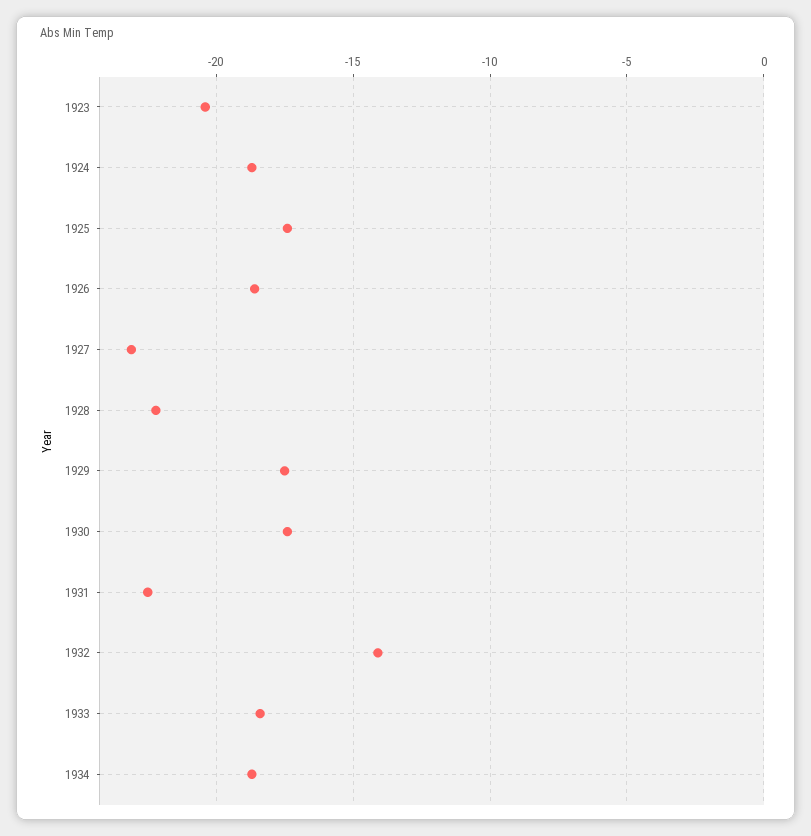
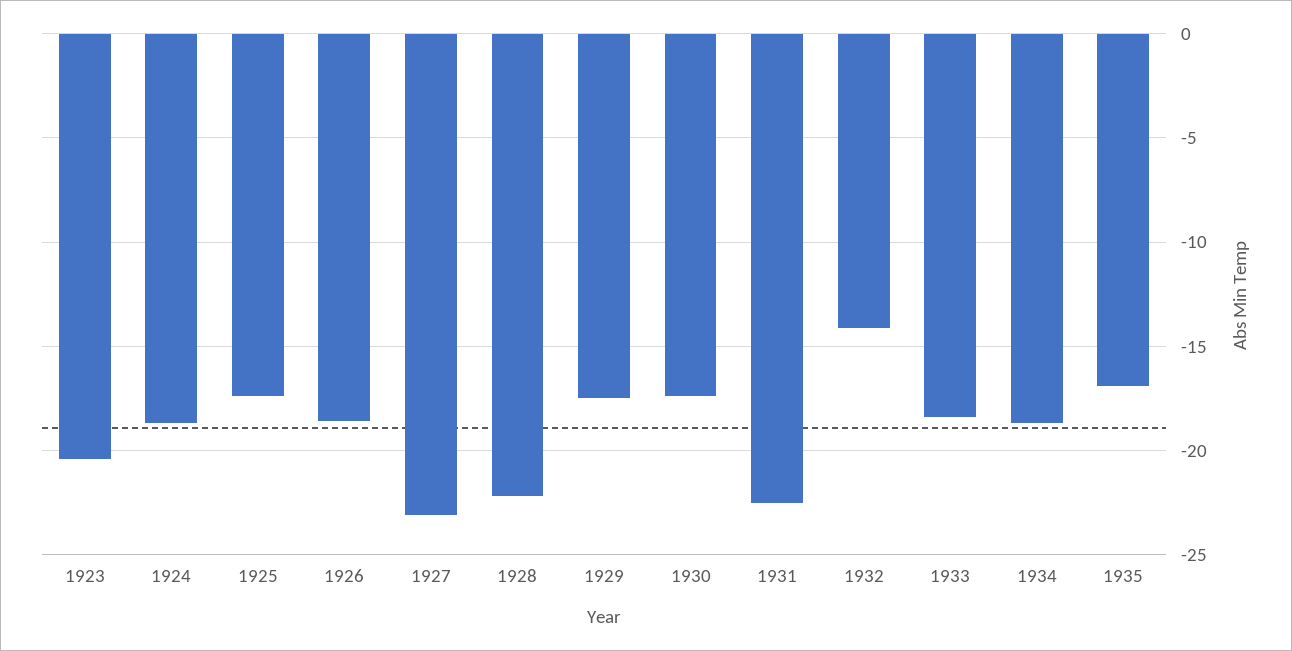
1935: none -> -17

